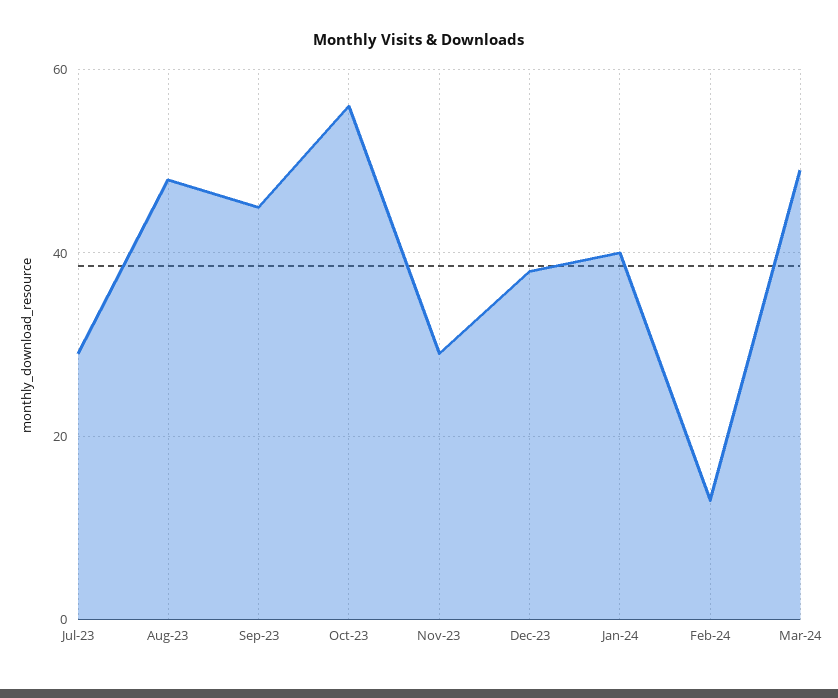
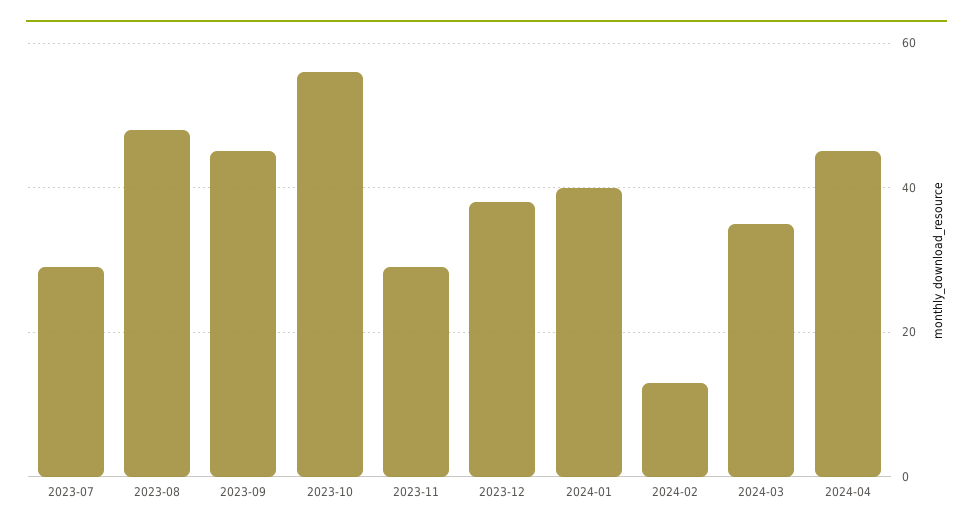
Mar-24: 50 -> 35
2024-04: none -> 45

